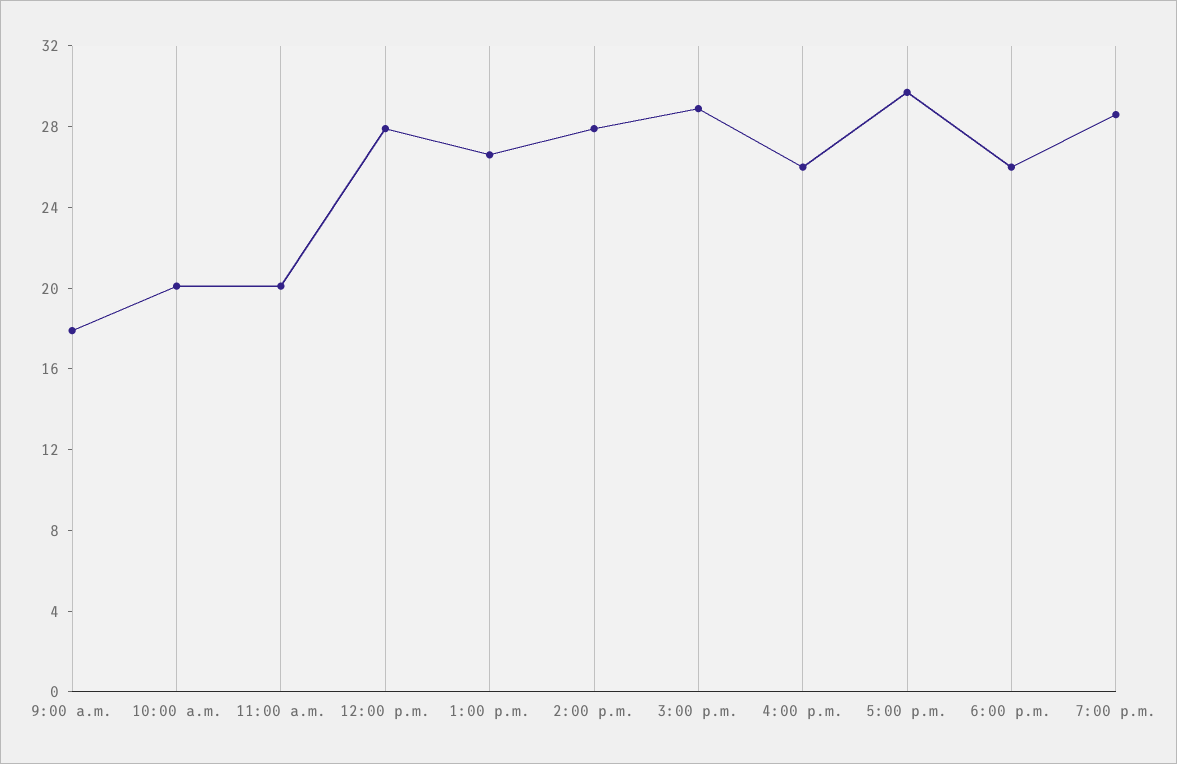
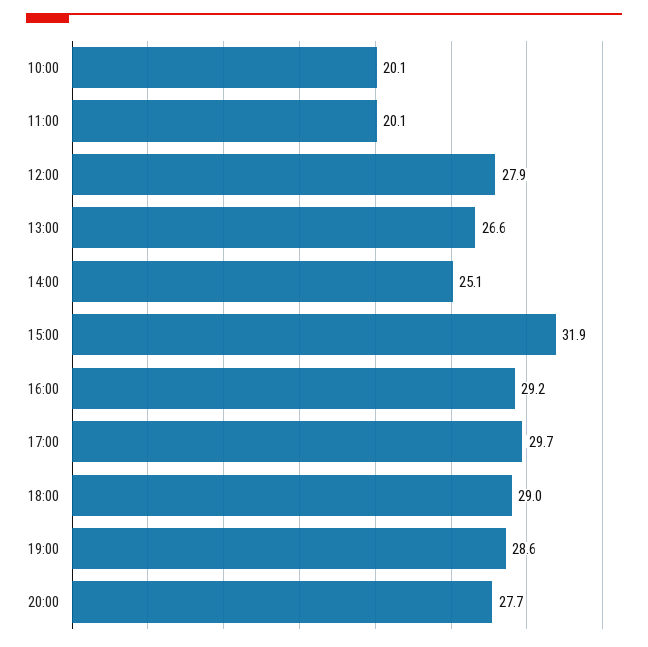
9:00 a.m.: 18 -> none
2:00 p.m.: 28 -> 25.1
3:00 p.m.: 29 -> 31.9
4:00 p.m.: 26 -> 29.2
6:00 p.m.: 26 -> 29
20:00: none -> 27.7

